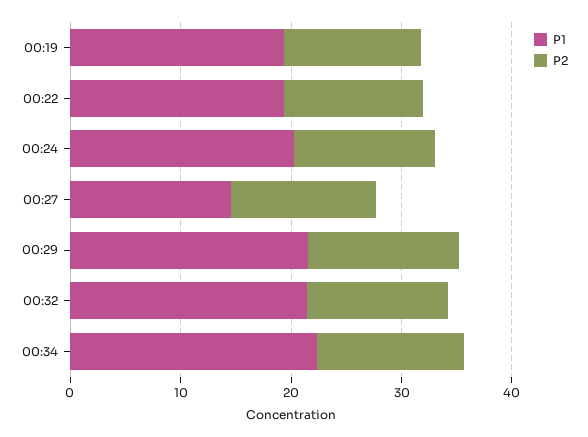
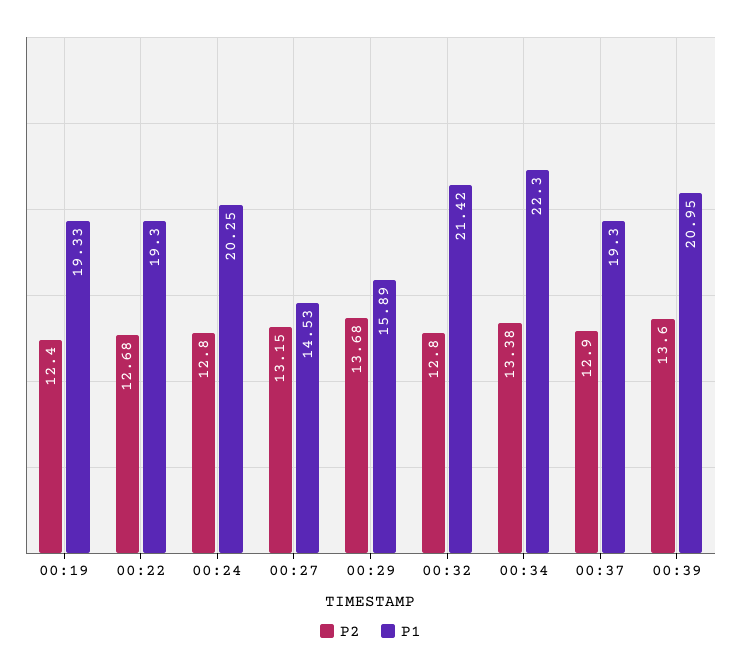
P1, 00:29: 22 -> 15.89
P2, 00:37: none -> 12.9
P1, 00:37: none -> 19.3
P2, 00:39: none -> 13.6
P1, 00:39: none -> 20.95

